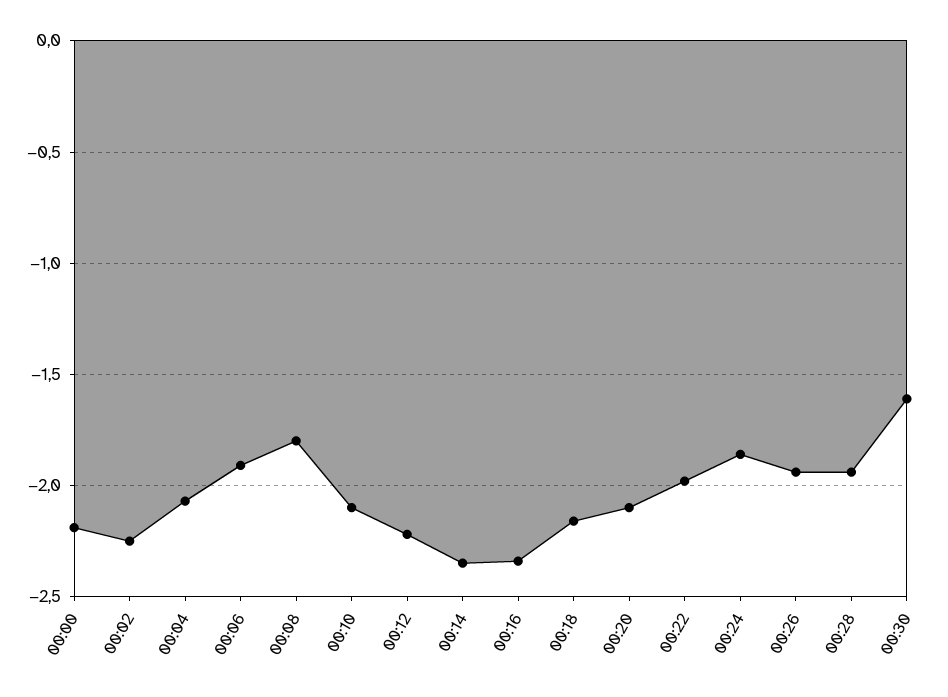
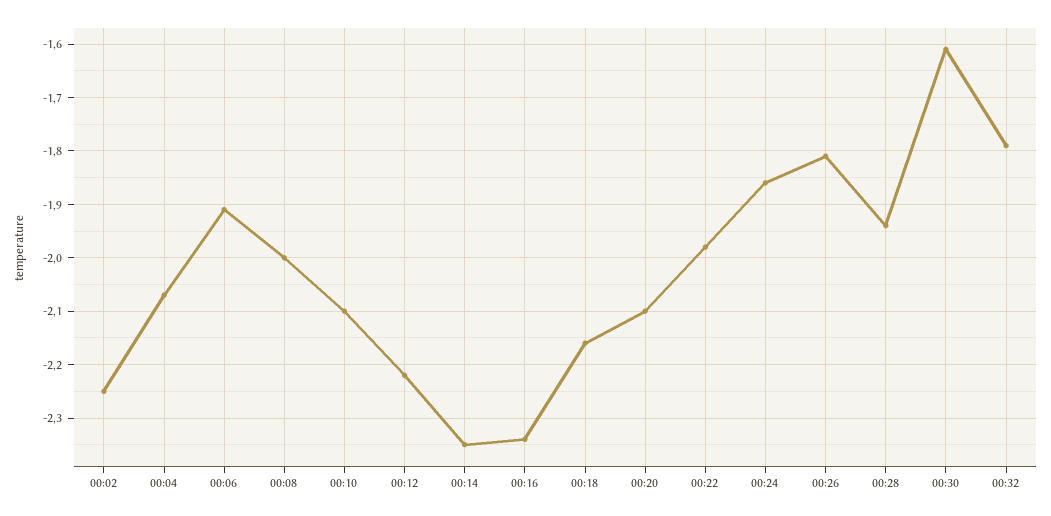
00:00: -2.2 -> none
00:08: -1.8 -> -2
00:26: -1.95 -> -1.8
00:32: none -> -1.8

